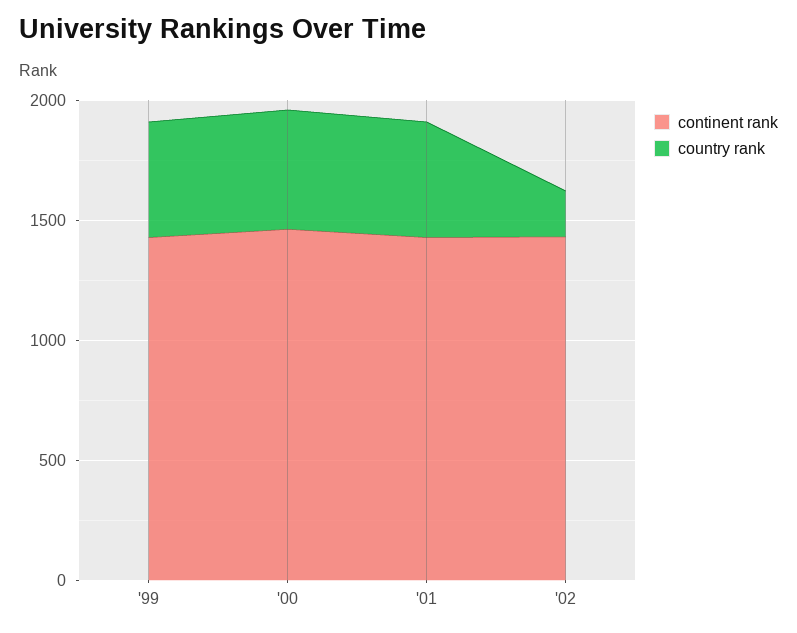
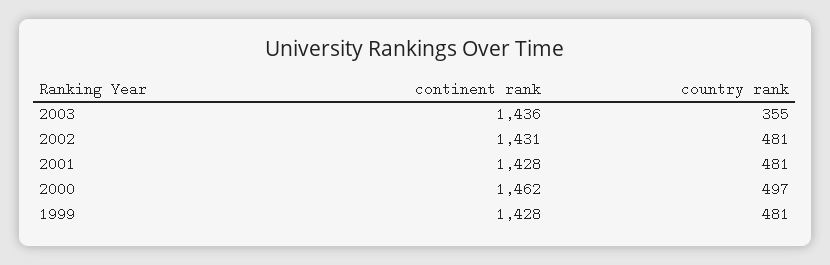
country rank, '02: 200 -> 481
continent rank, 2003: none -> 1436
country rank, 2003: none -> 355

